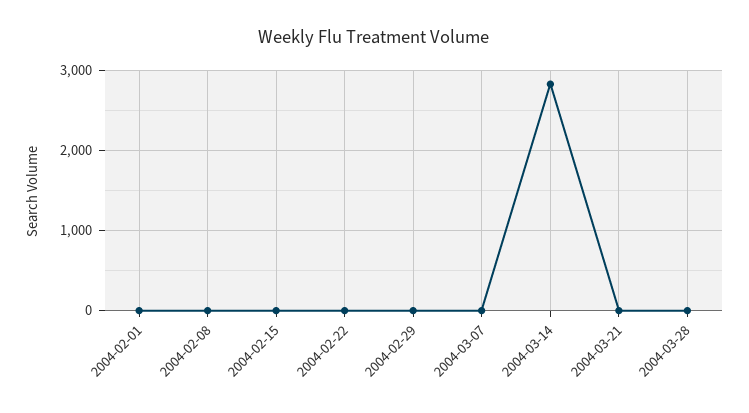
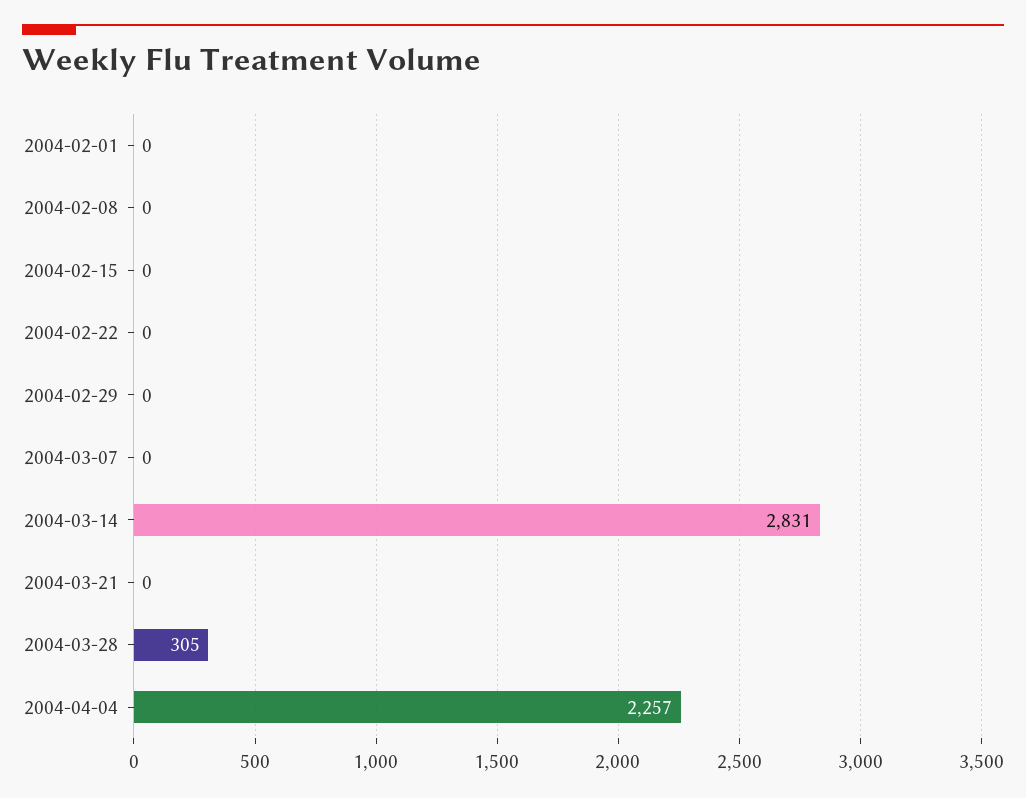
2004-03-28: 0 -> 305
2004-04-04: none -> 2257

